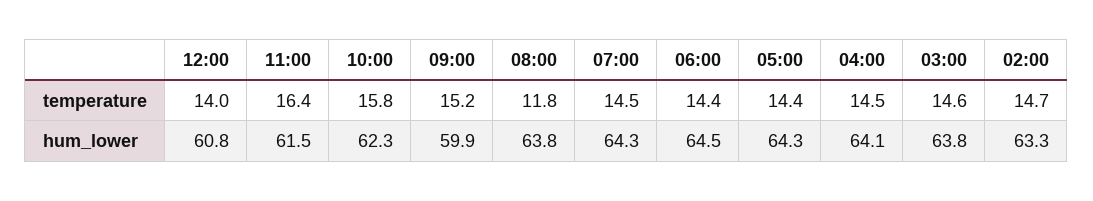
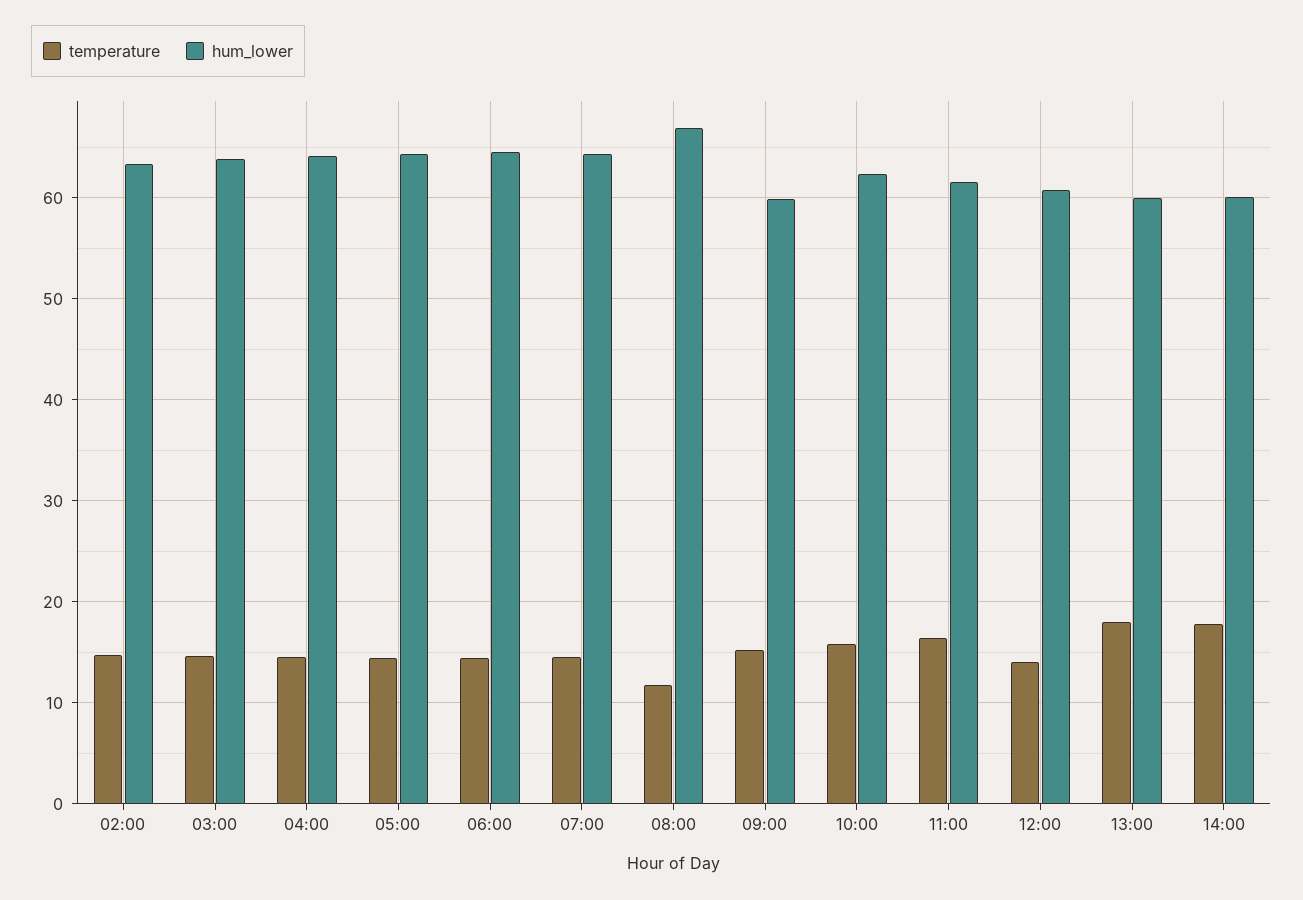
hum_lower, 08:00: 63.8 -> 67
temperature, 13:00: none -> 18
hum_lower, 13:00: none -> 60
temperature, 14:00: none -> 18
hum_lower, 14:00: none -> 60

